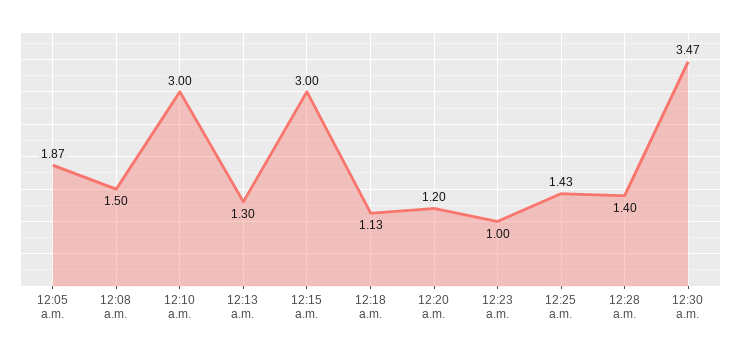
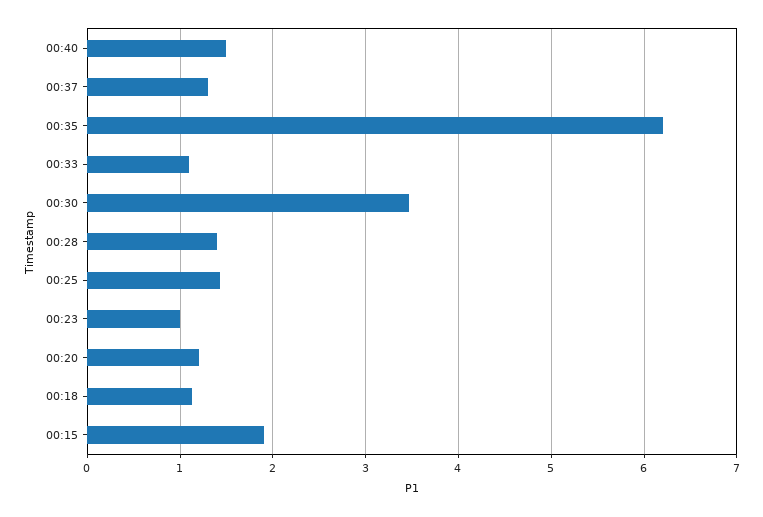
12:05 a.m.: 1.87 -> none
12:08 a.m.: 1.5 -> none
12:10 a.m.: 3 -> none
12:13 a.m.: 1.3 -> none
12:15 a.m.: 3 -> 1.9
00:40: none -> 1.5
00:37: none -> 1.3
00:35: none -> 6.2
00:33: none -> 1.1

